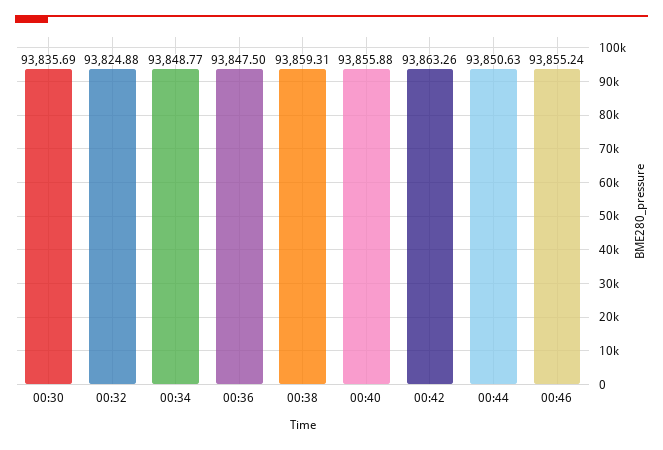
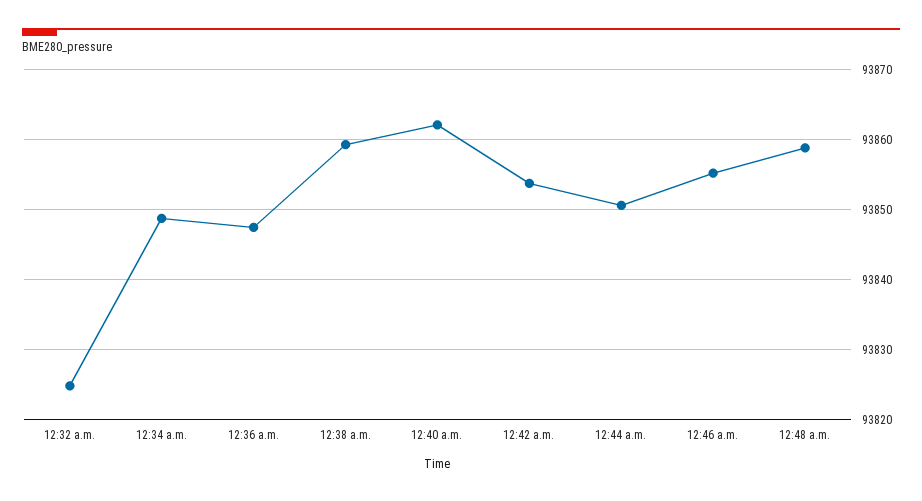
00:30: 93835.69 -> none
00:40: 93855.88 -> 93862
00:42: 93863.26 -> 93854
12:48 a.m.: none -> 93859

